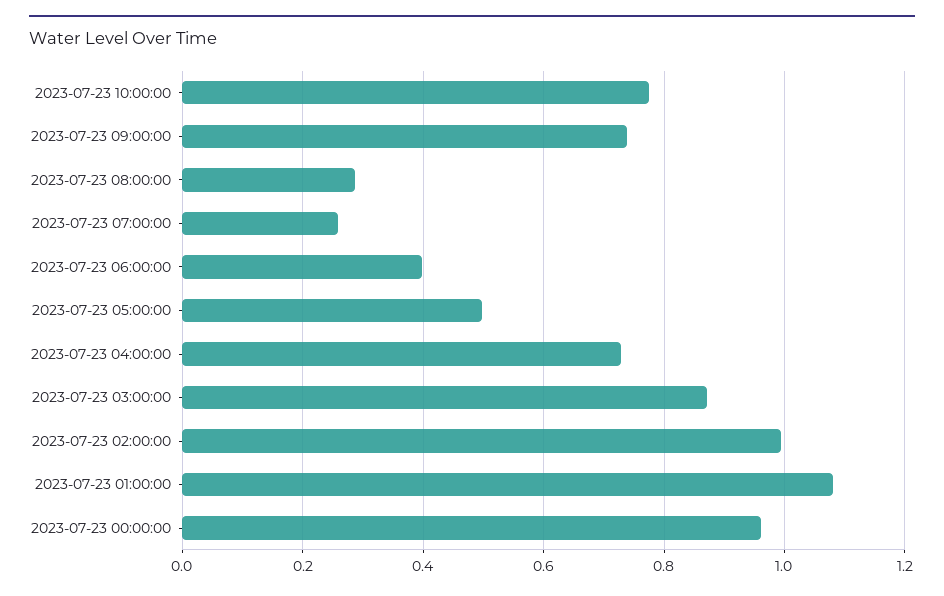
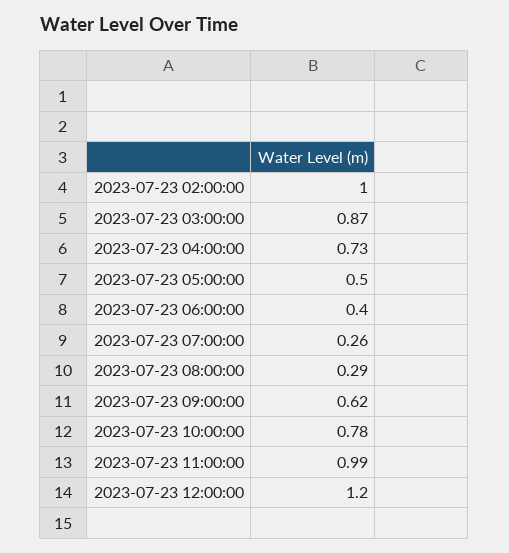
2023-07-23 09:00:00: 0.74 -> 0.62
2023-07-23 01:00:00: 1.08 -> none
2023-07-23 00:00:00: 0.96 -> none
2023-07-23 11:00:00: none -> 0.99
2023-07-23 12:00:00: none -> 1.2

